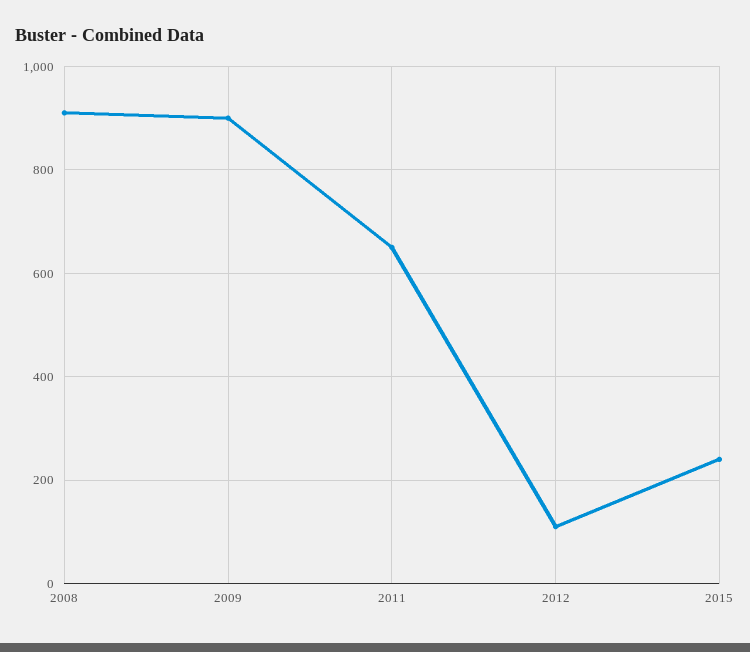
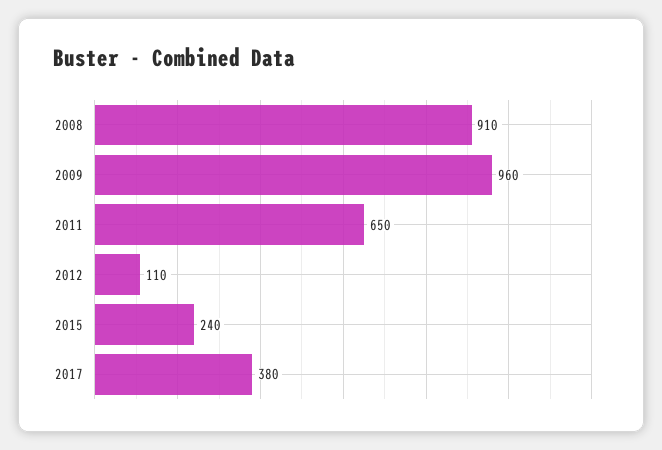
2009: 900 -> 960
2017: none -> 380

